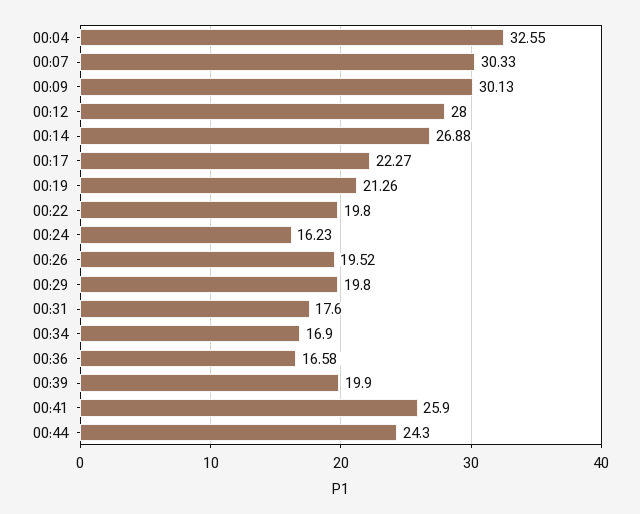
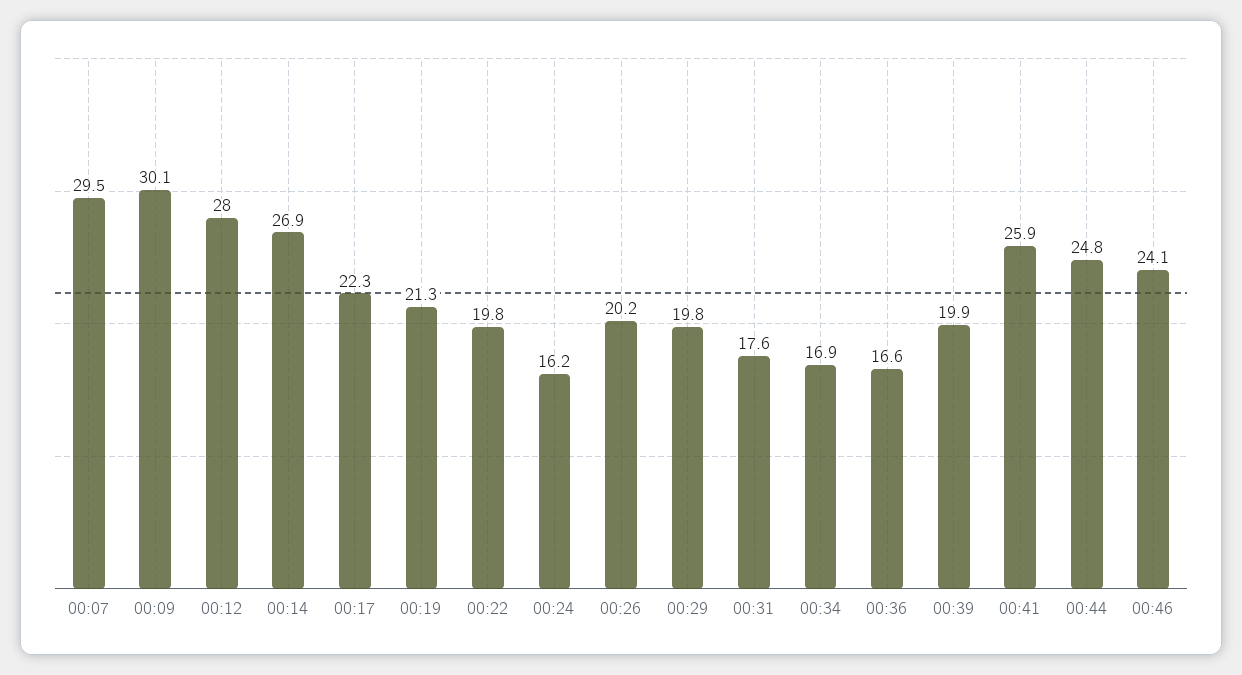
00:04: 32.55 -> none
00:07: 30.33 -> 29.5
00:26: 19.52 -> 20.2
00:44: 24.3 -> 24.8
00:46: none -> 24.1

